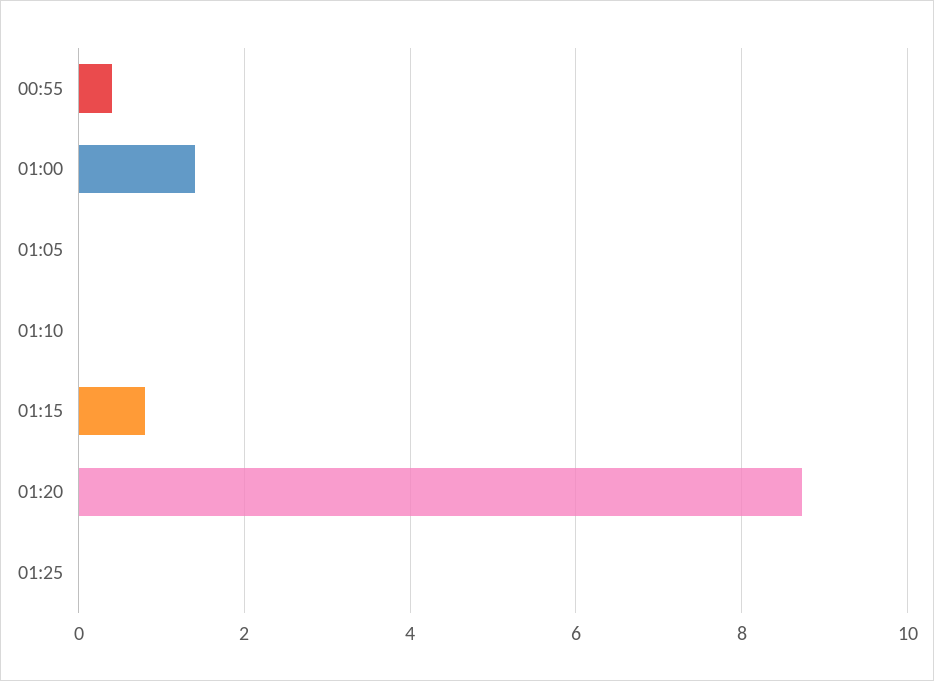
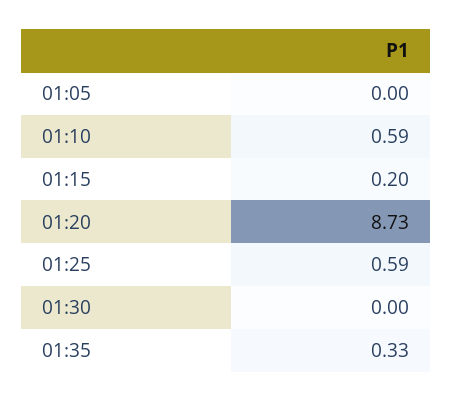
00:55: 0.4 -> none
01:00: 1.4 -> none
01:10: 0 -> 0.59
01:15: 0.8 -> 0.2
01:25: 0 -> 0.59
01:30: none -> 0
01:35: none -> 0.33

